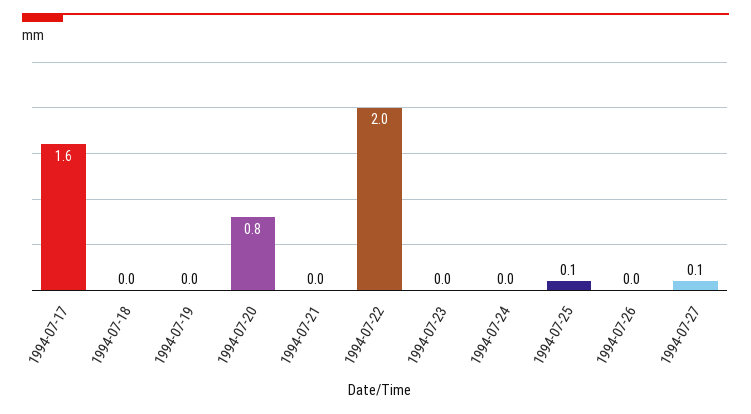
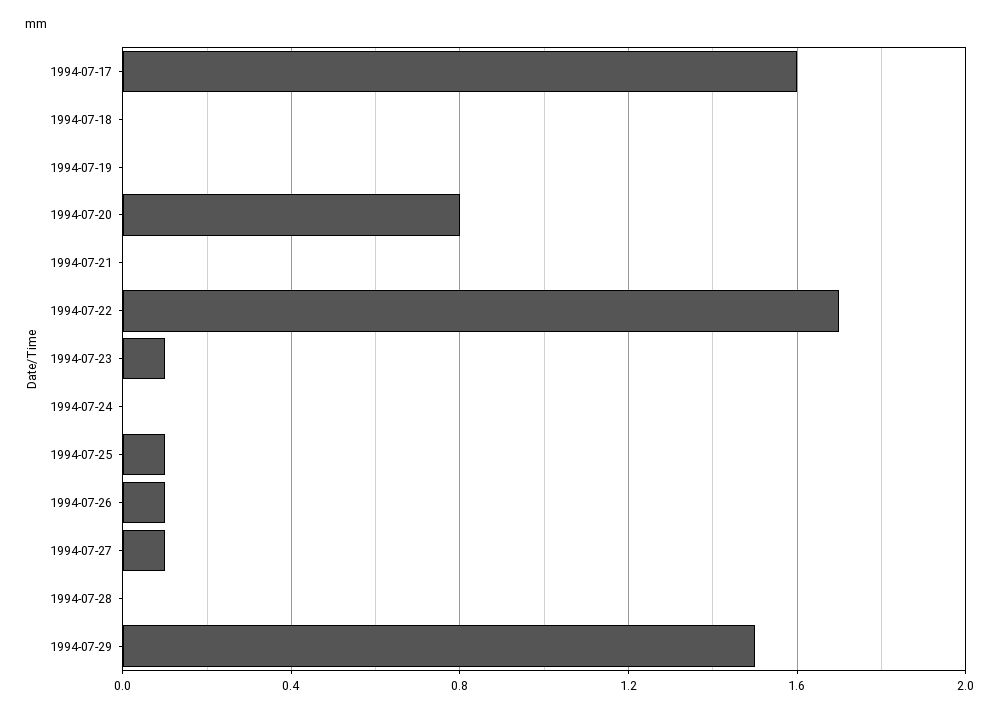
1994-07-22: 2 -> 1.7
1994-07-23: 0 -> 0.1
1994-07-26: 0 -> 0.1
1994-07-28: none -> 0
1994-07-29: none -> 1.5

